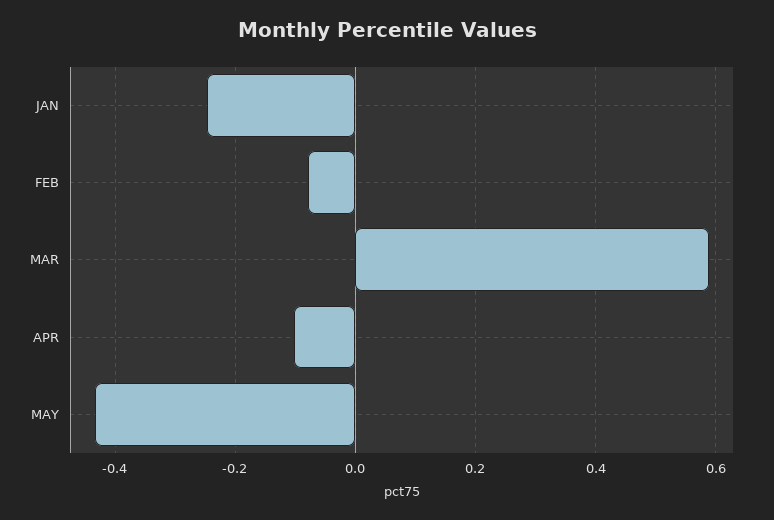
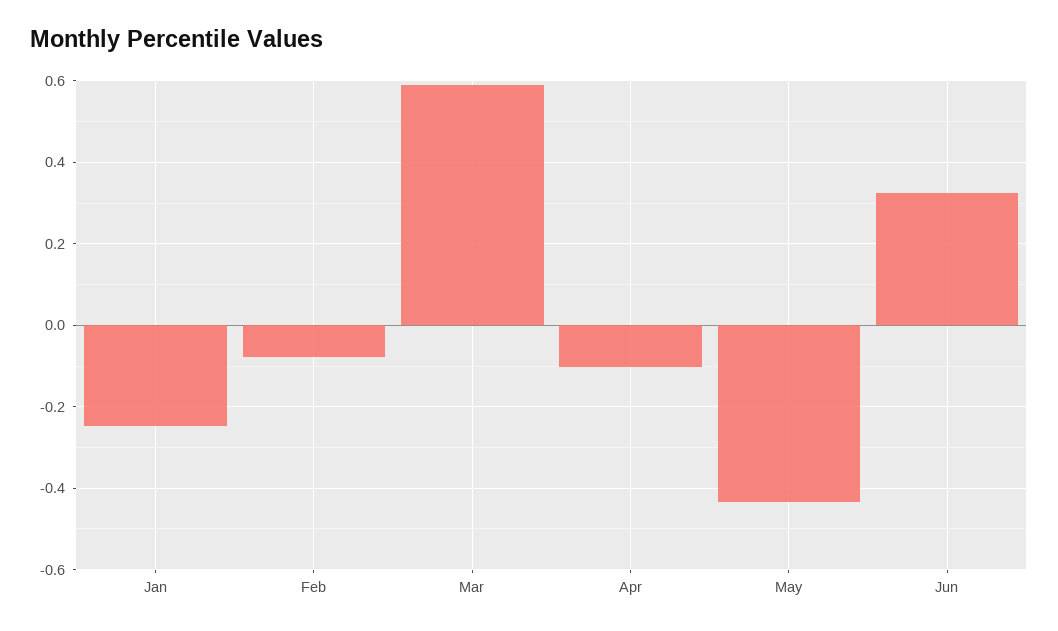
Jun: none -> 0.32

